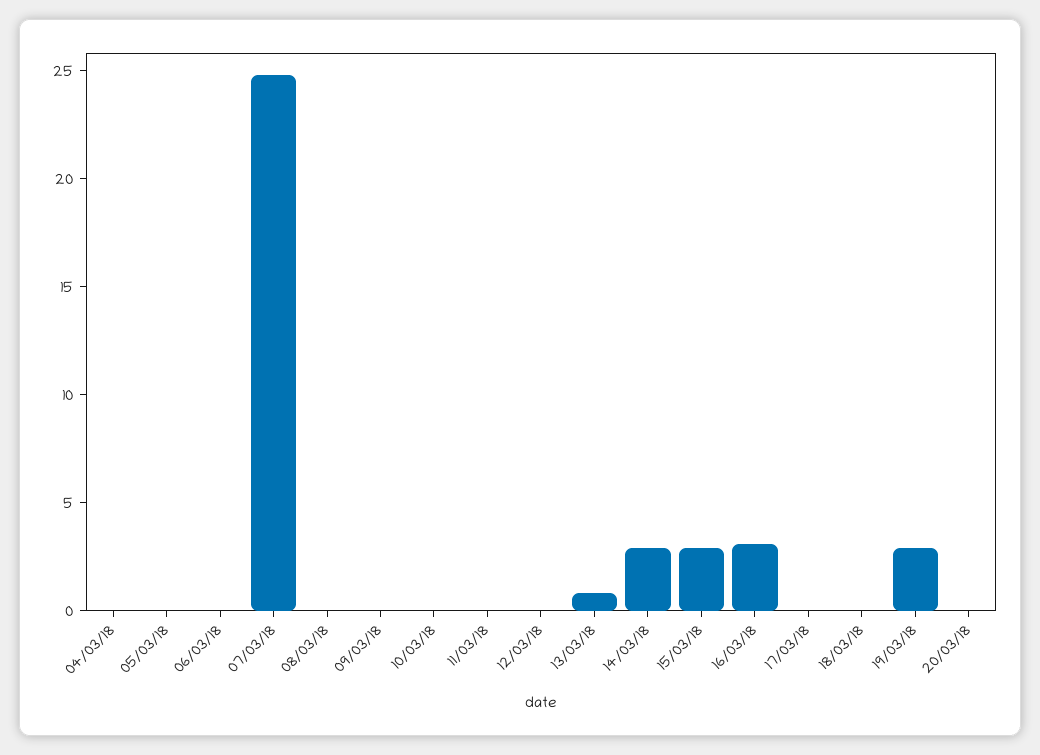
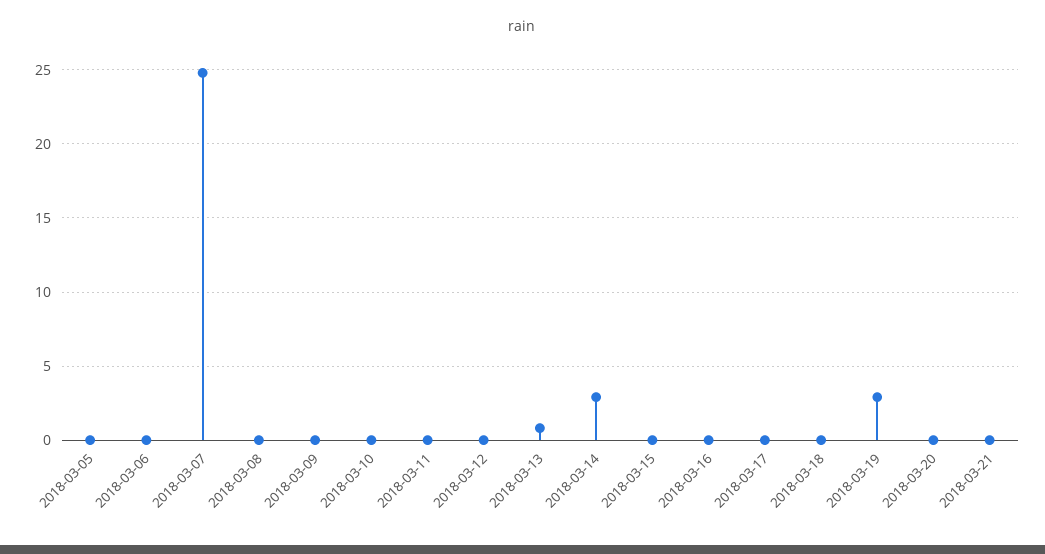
04/03/18: 0 -> none
15/03/18: 3 -> 0
16/03/18: 3 -> 0
2018-03-21: none -> 0

